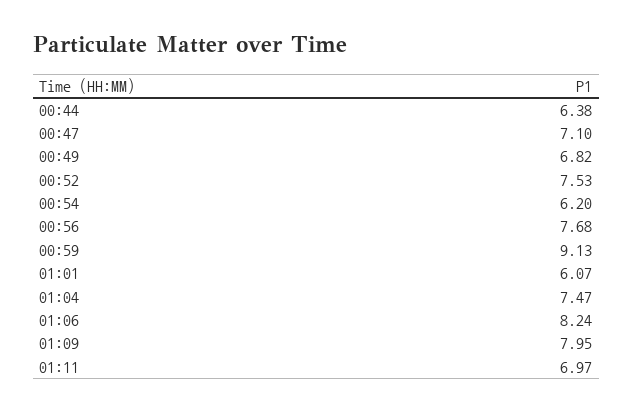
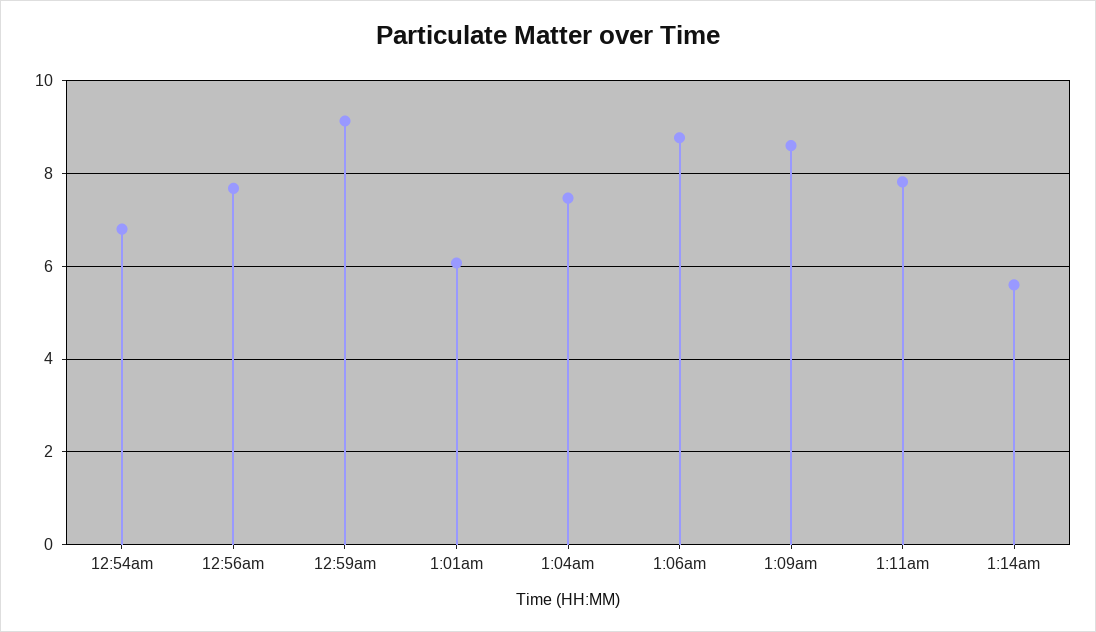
00:44: 6.38 -> none
00:47: 7.1 -> none
00:49: 6.82 -> none
00:52: 7.53 -> none
00:54: 6.2 -> 6.8
01:06: 8.24 -> 8.8
01:09: 7.95 -> 8.6
01:11: 6.97 -> 7.8
1:14am: none -> 5.6

